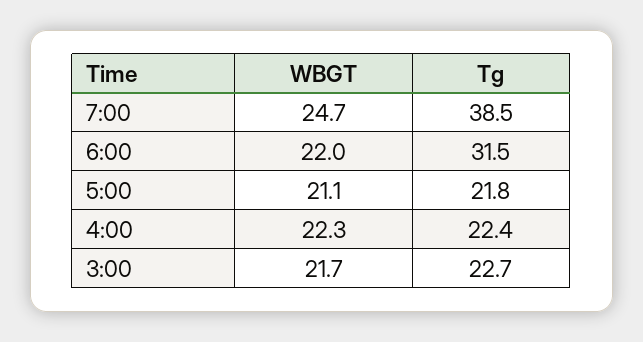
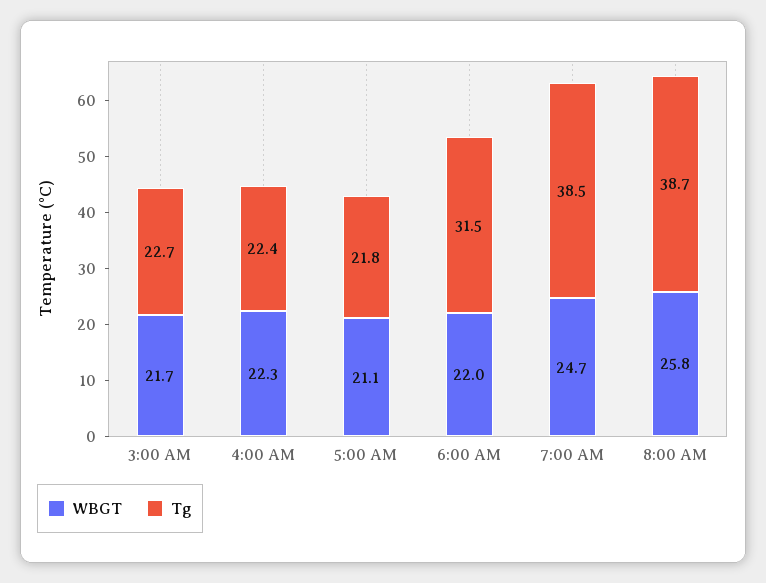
WBGT, 8:00 AM: none -> 25.8
Tg, 8:00 AM: none -> 38.7

